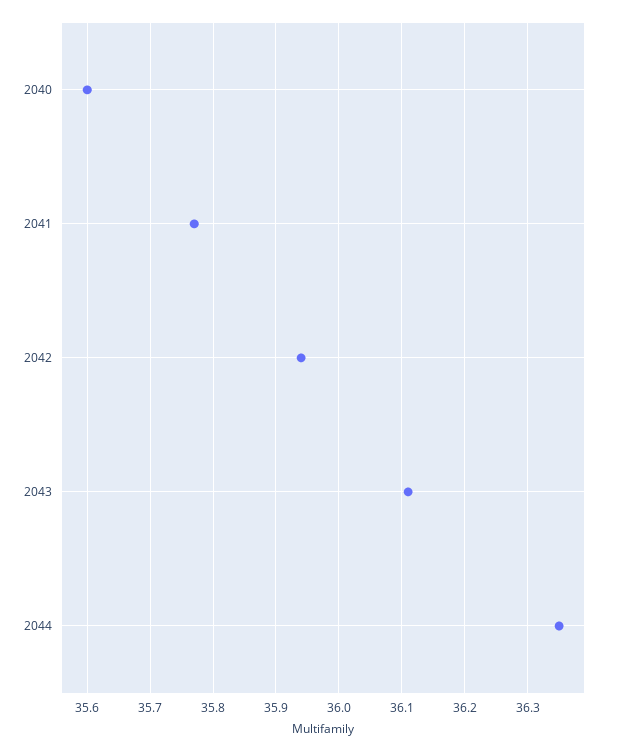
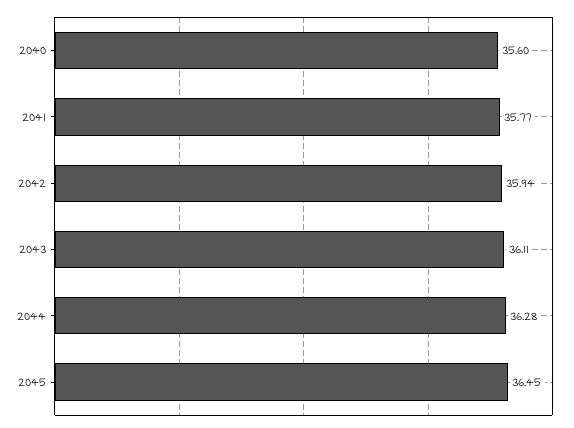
2044: 36.35 -> 36.28
2045: none -> 36.45

